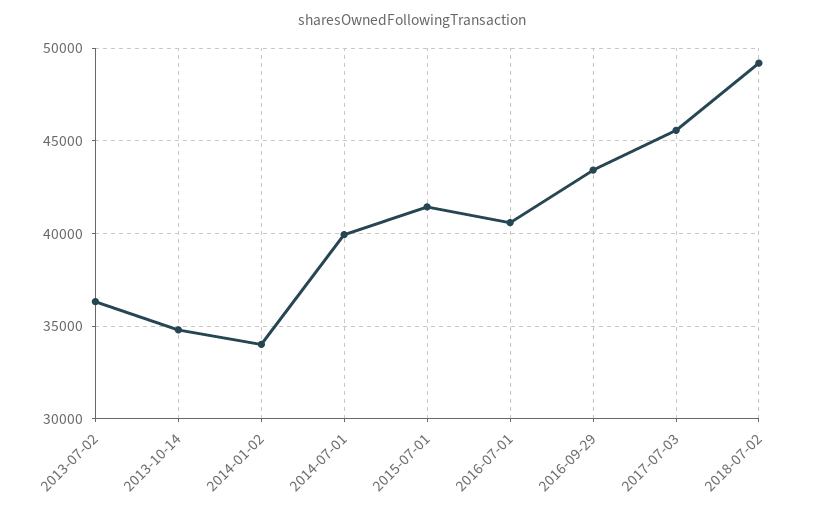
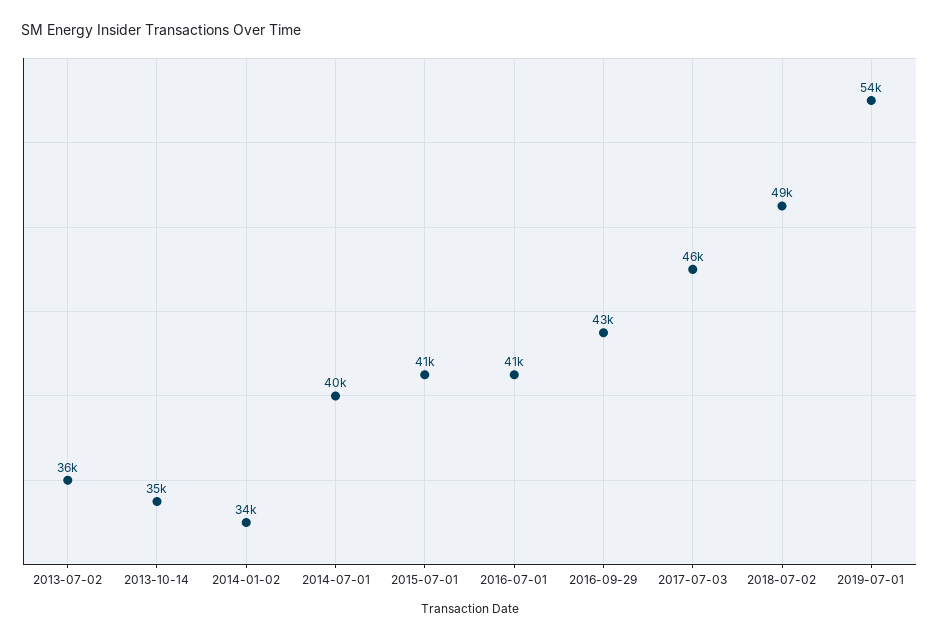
2019-07-01: none -> 54000

